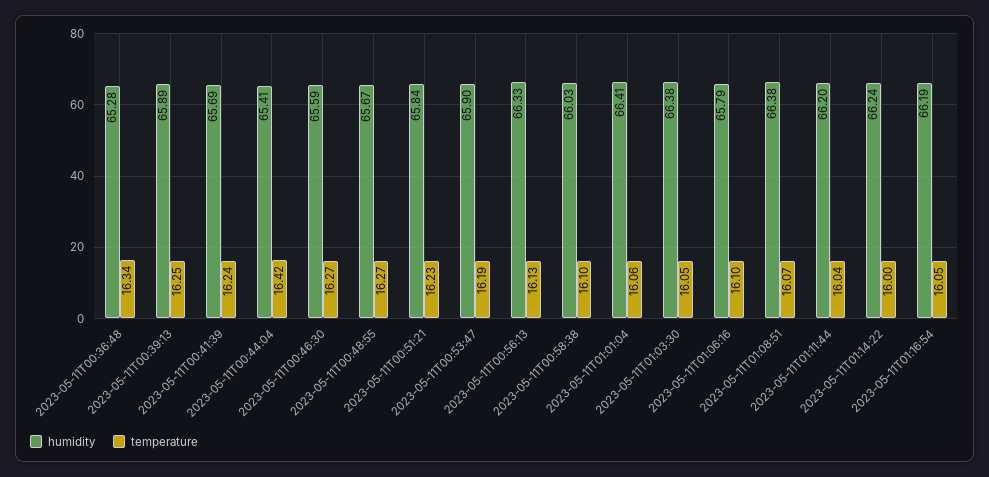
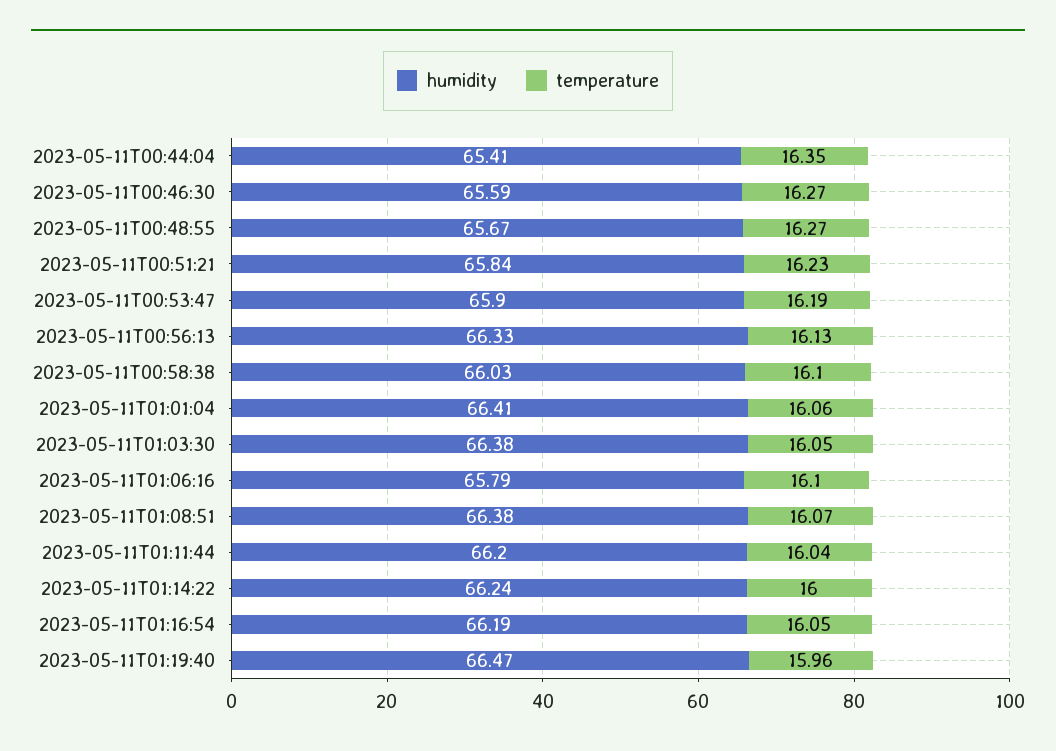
humidity, 2023-05-11T00:36:48: 65.28 -> none
temperature, 2023-05-11T00:36:48: 16.34 -> none
humidity, 2023-05-11T00:39:13: 65.89 -> none
temperature, 2023-05-11T00:39:13: 16.25 -> none
humidity, 2023-05-11T00:41:39: 65.69 -> none
temperature, 2023-05-11T00:41:39: 16.24 -> none
temperature, 2023-05-11T00:44:04: 16.42 -> 16.35
humidity, 2023-05-11T01:19:40: none -> 66.47
temperature, 2023-05-11T01:19:40: none -> 15.96

